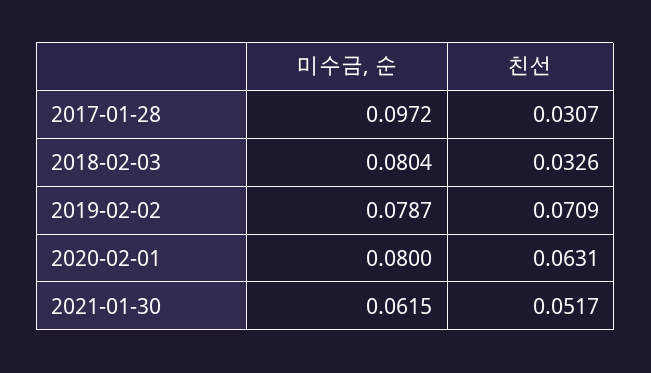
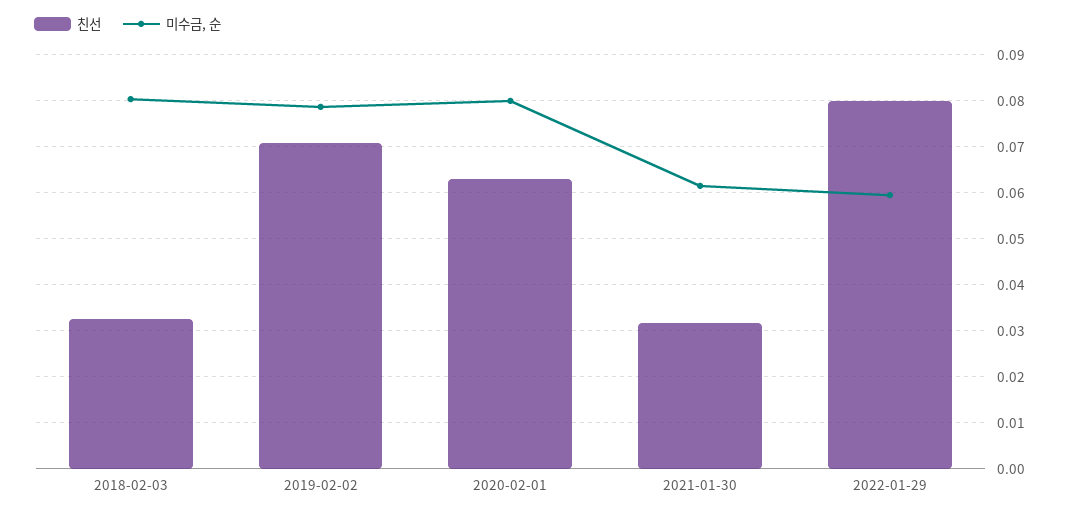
미수금, 순, 2017-01-28: 0.0972 -> none
친선, 2017-01-28: 0.0307 -> none
친선, 2021-01-30: 0.0517 -> 0.032
친선, 2022-01-29: none -> 0.08
미수금, 순, 2022-01-29: none -> 0.06

